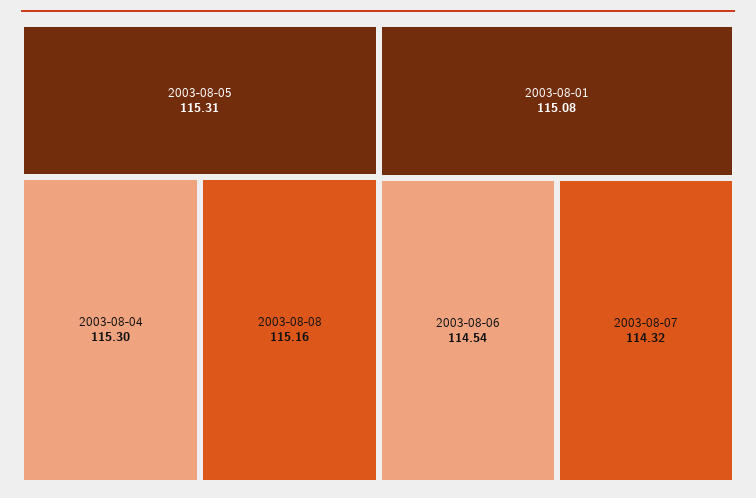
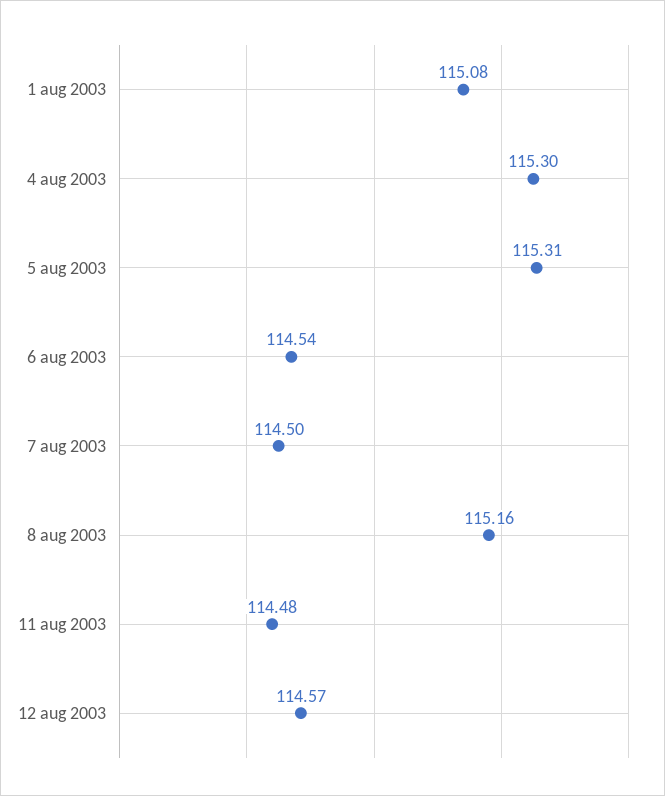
2003-08-07: 114.32 -> 114.5
11 aug 2003: none -> 114.48
12 aug 2003: none -> 114.57

